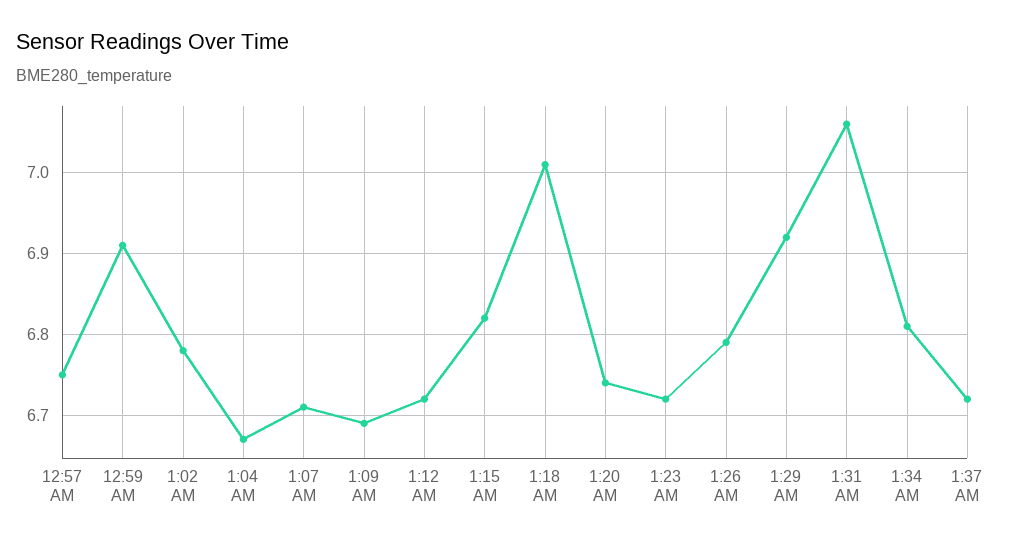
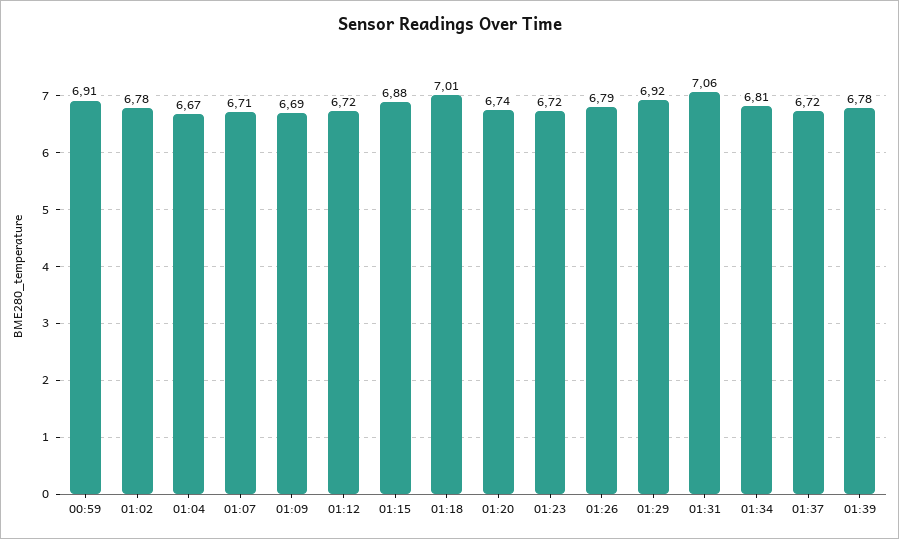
12:57 AM: 6.75 -> none
1:15 AM: 6.82 -> 6.88
01:39: none -> 6.78

